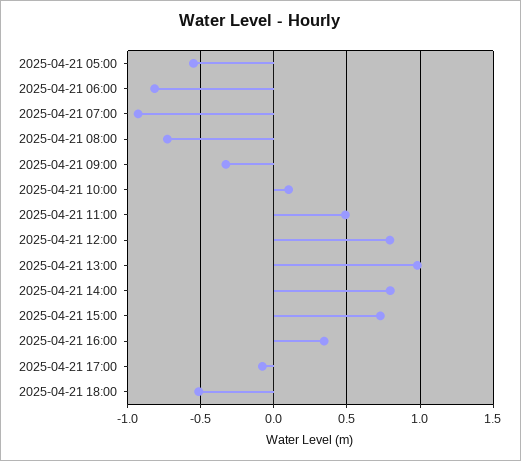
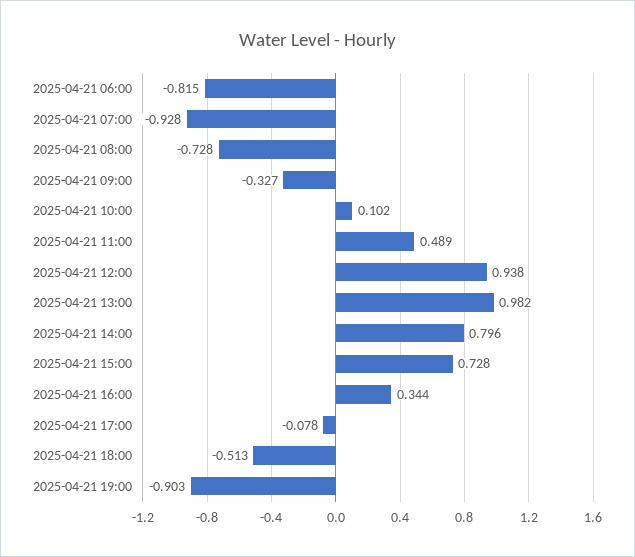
2025-04-21 05:00: -0.55 -> none
2025-04-21 12:00: 0.8 -> 0.938
2025-04-21 19:00: none -> -0.903

